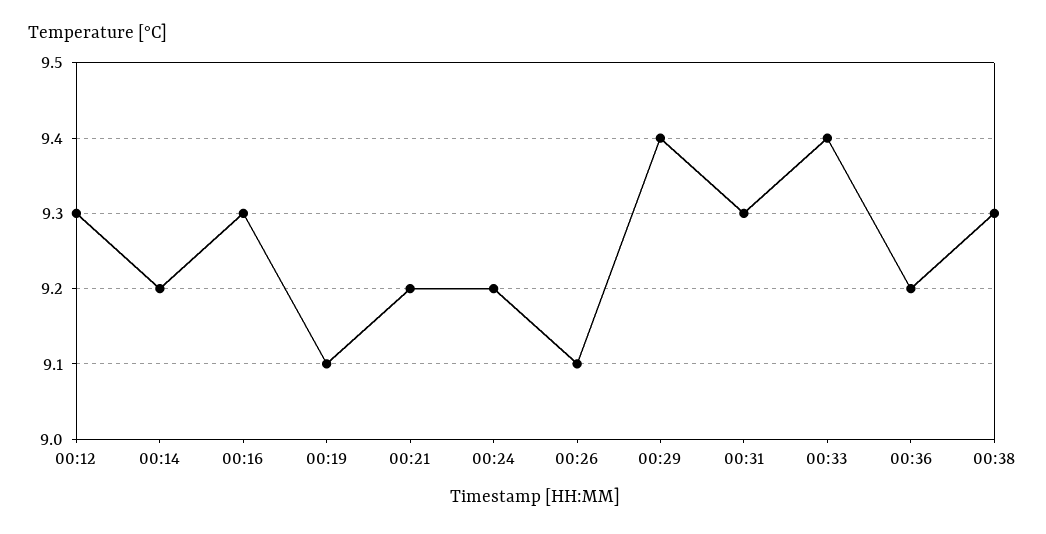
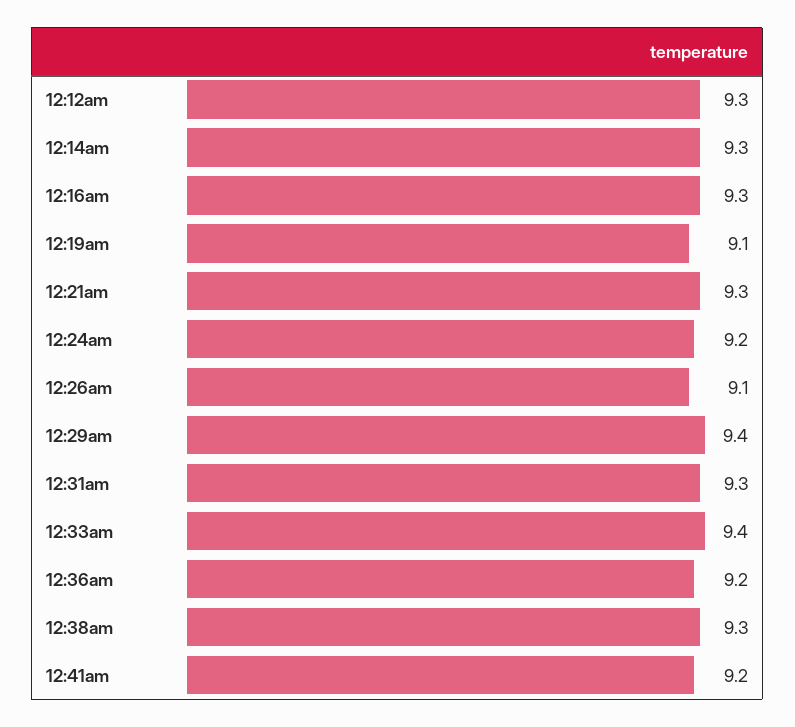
00:14: 9.2 -> 9.3
00:21: 9.2 -> 9.3
12:41am: none -> 9.2

